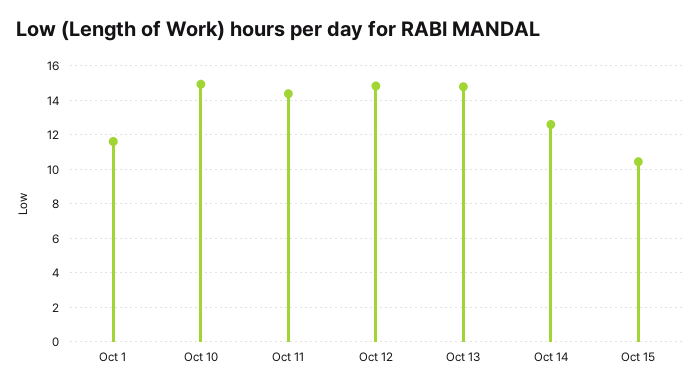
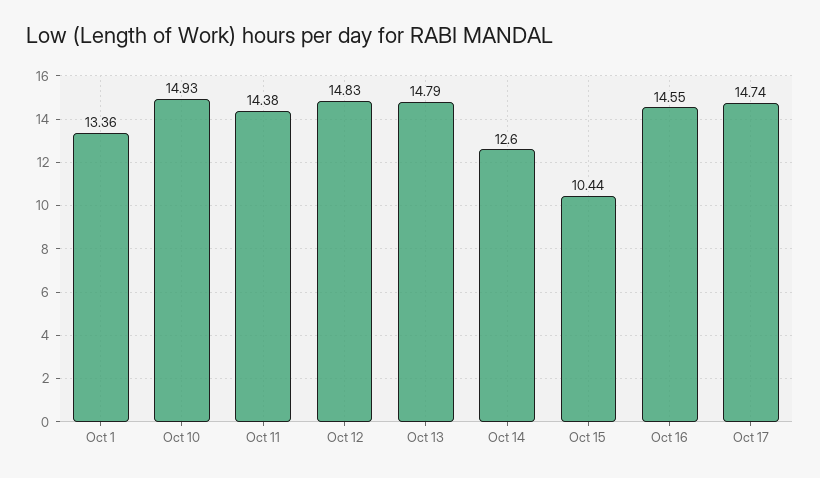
Oct 1: 11.5 -> 13.36
Oct 16: none -> 14.55
Oct 17: none -> 14.74

